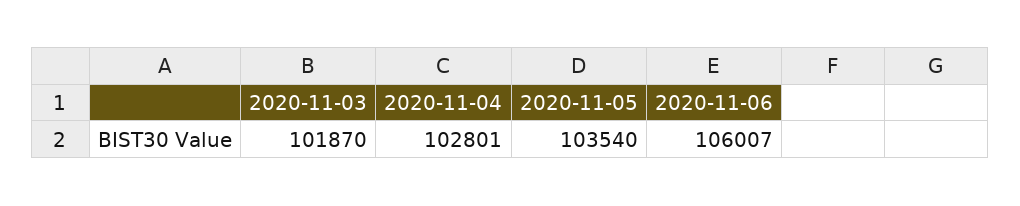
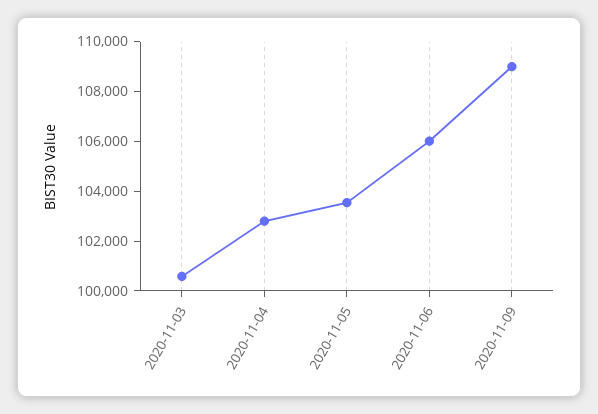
2020-11-03: 101870 -> 100500
2020-11-09: none -> 109000

